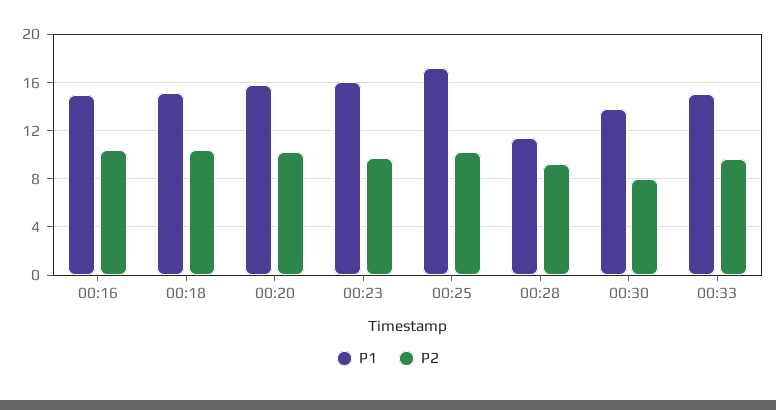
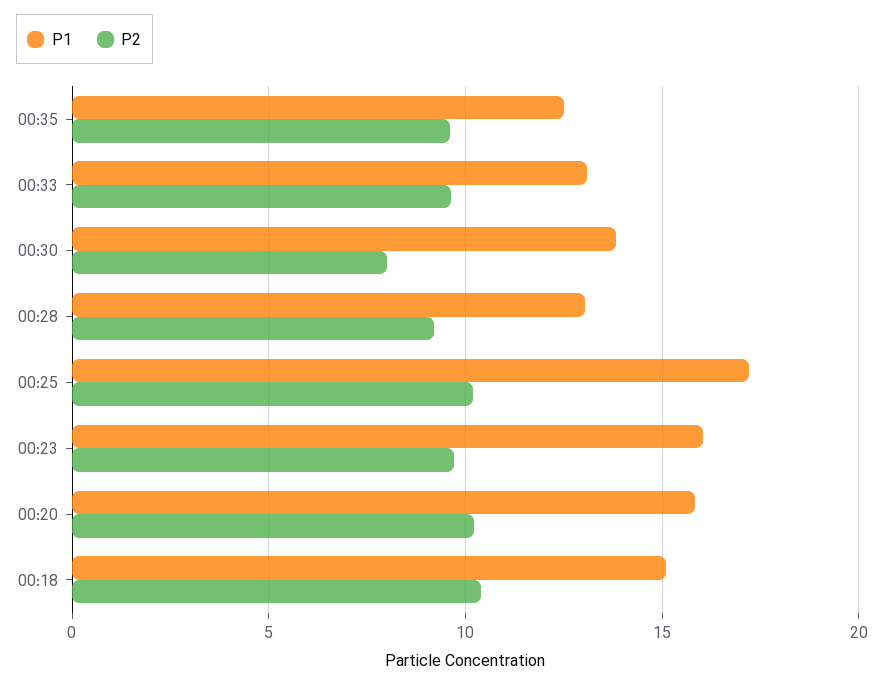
P1, 00:16: 15 -> none
P2, 00:16: 10.5 -> none
P1, 00:28: 11.5 -> 13
P1, 00:33: 15 -> 13
P1, 00:35: none -> 12.5
P2, 00:35: none -> 9.5

